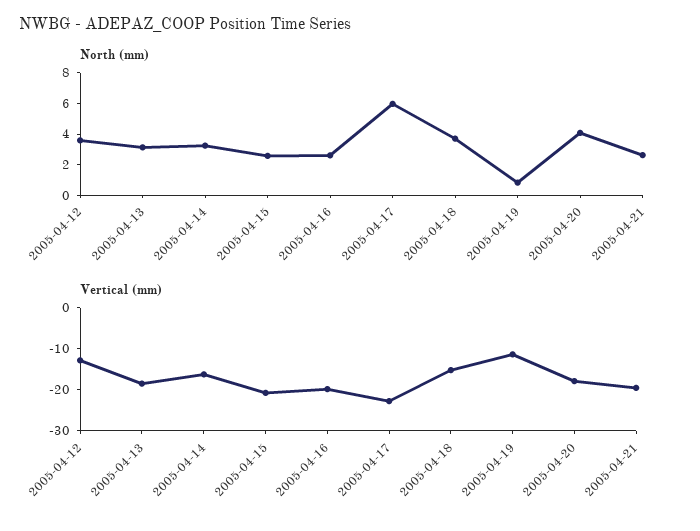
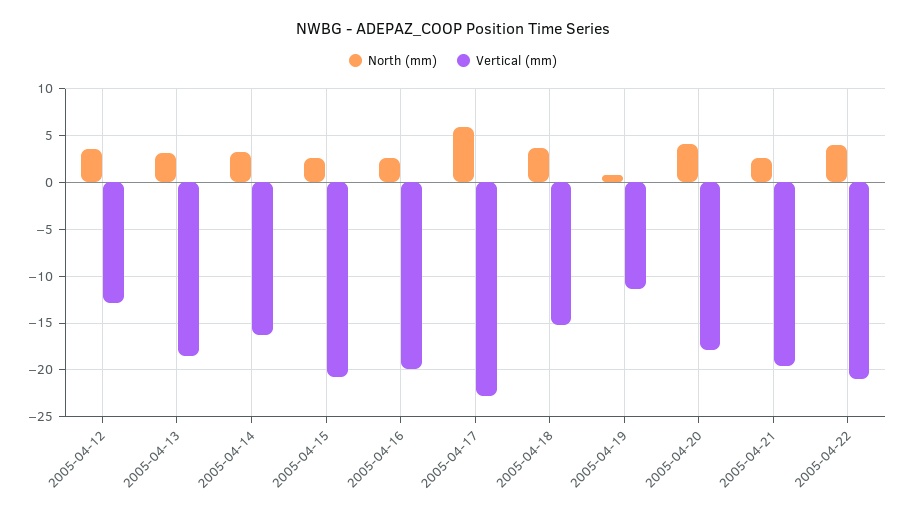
North (mm), 2005-04-22: none -> 4
Vertical (mm), 2005-04-22: none -> -21

